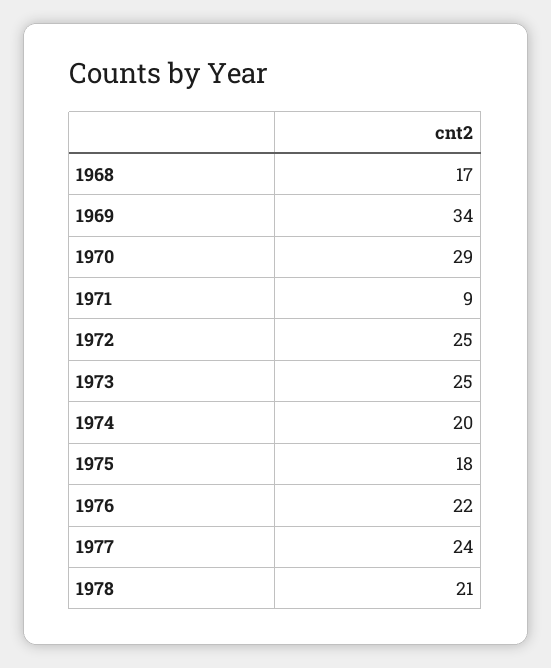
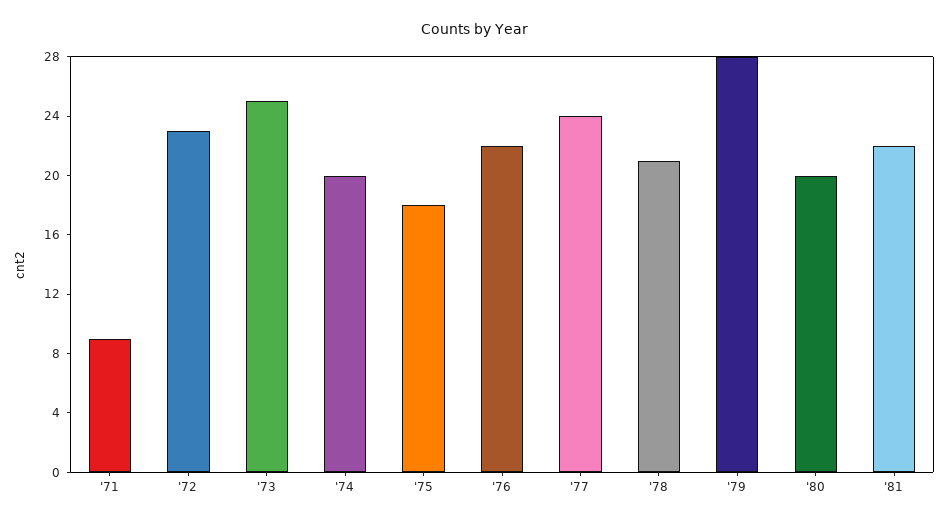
1968: 17 -> none
1969: 34 -> none
1970: 29 -> none
1972: 25 -> 23
'79: none -> 28
'80: none -> 20
'81: none -> 22

